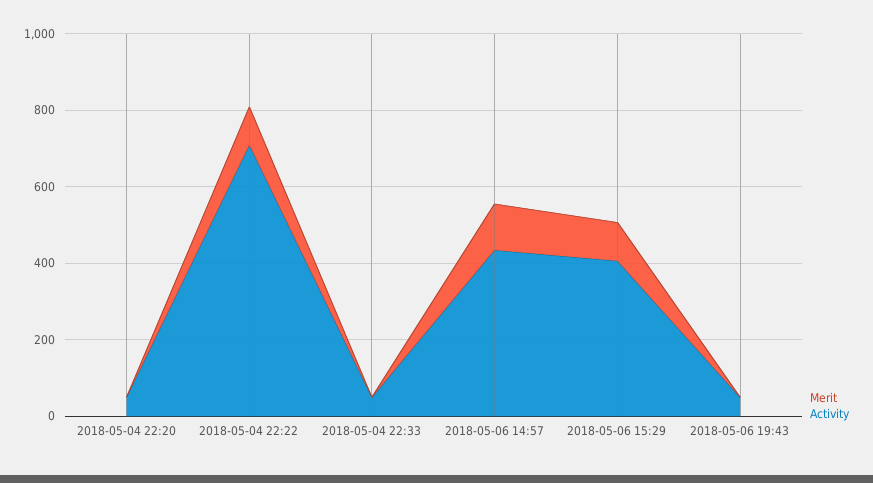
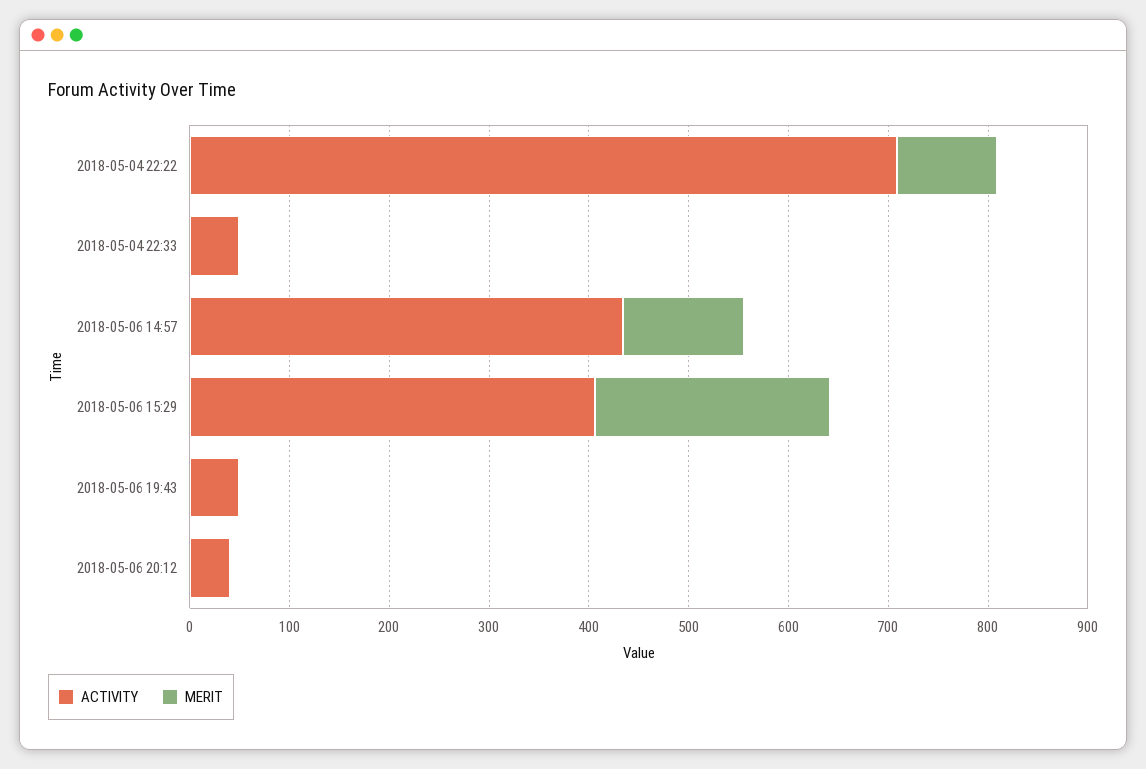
Merit, 2018-05-04 22:20: 0 -> none
Activity, 2018-05-04 22:20: 50 -> none
Merit, 2018-05-06 15:29: 100 -> 240
Activity, 2018-05-06 20:12: none -> 40
Merit, 2018-05-06 20:12: none -> 0

